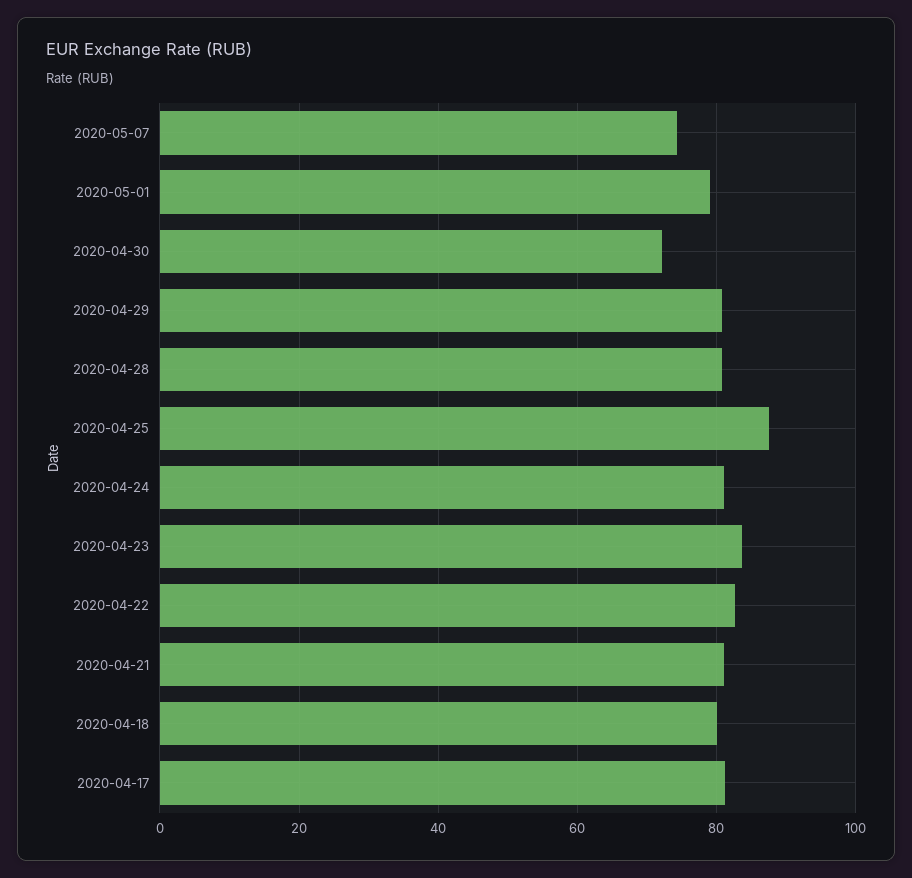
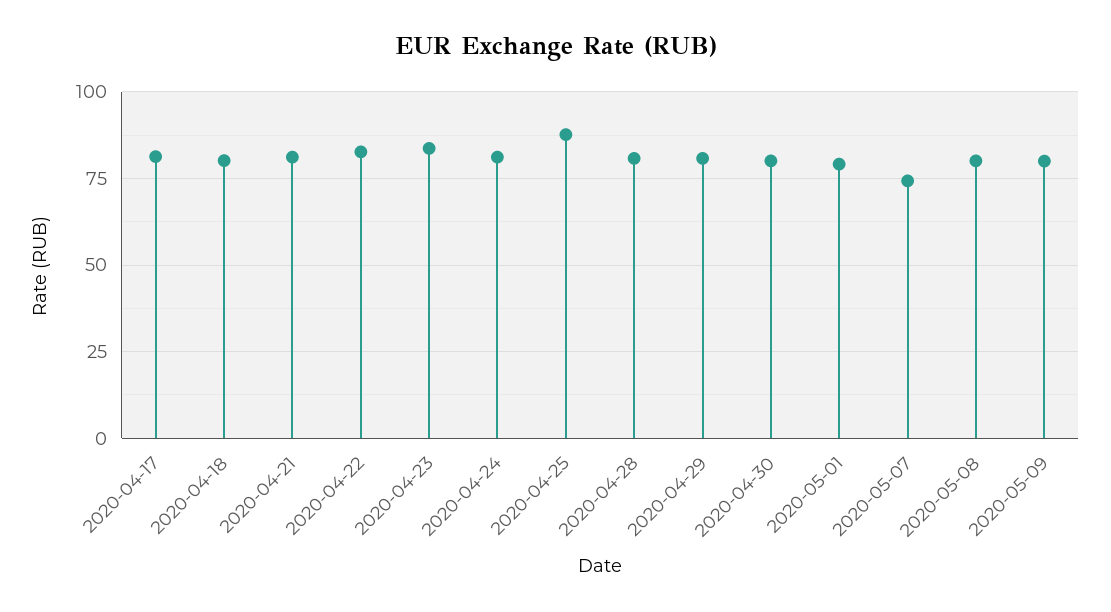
2020-04-30: 72 -> 80
2020-05-08: none -> 80
2020-05-09: none -> 80

